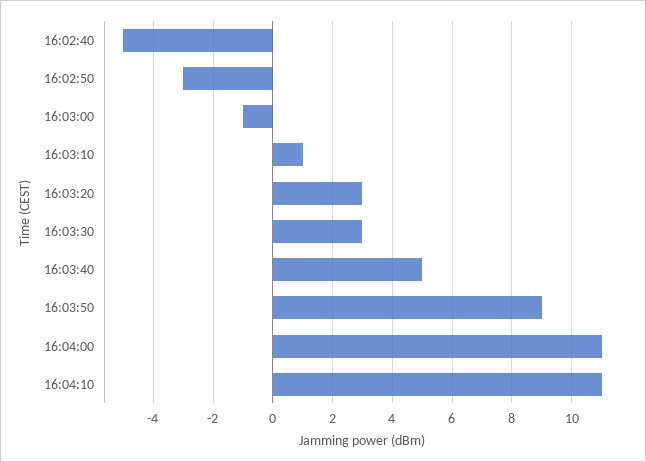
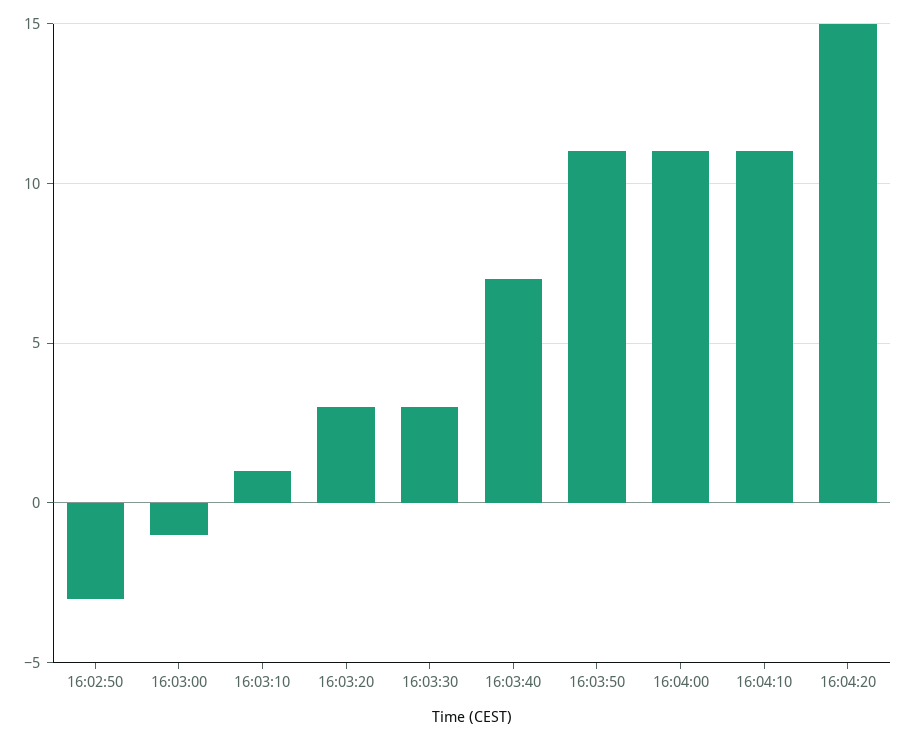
16:02:40: -5 -> none
16:03:40: 5 -> 7
16:03:50: 9 -> 11
16:04:20: none -> 15

